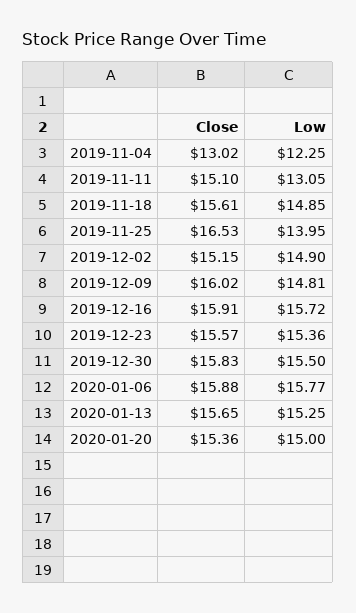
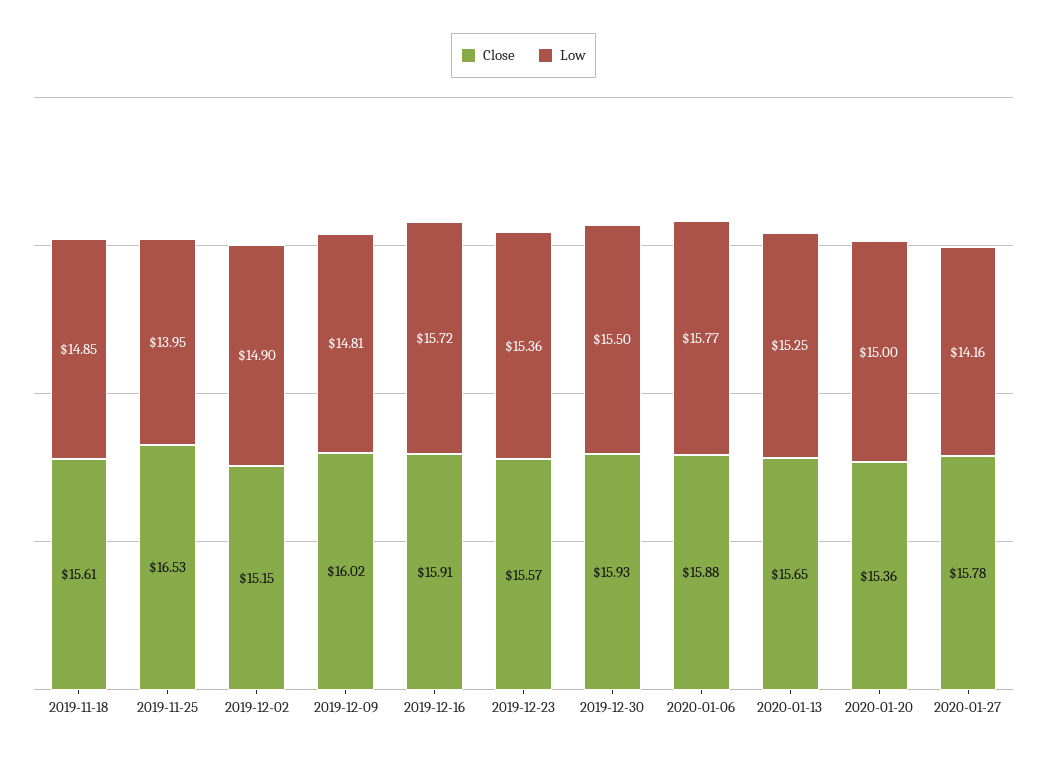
Close, 2019-11-04: 13.02 -> none
Low, 2019-11-04: 12.25 -> none
Close, 2019-11-11: 15.1 -> none
Low, 2019-11-11: 13.05 -> none
Close, 2019-12-30: 15.83 -> 15.93
Close, 2020-01-27: none -> 15.78
Low, 2020-01-27: none -> 14.16

